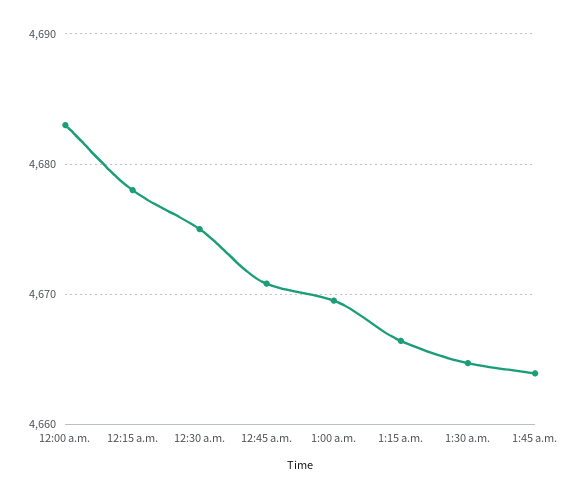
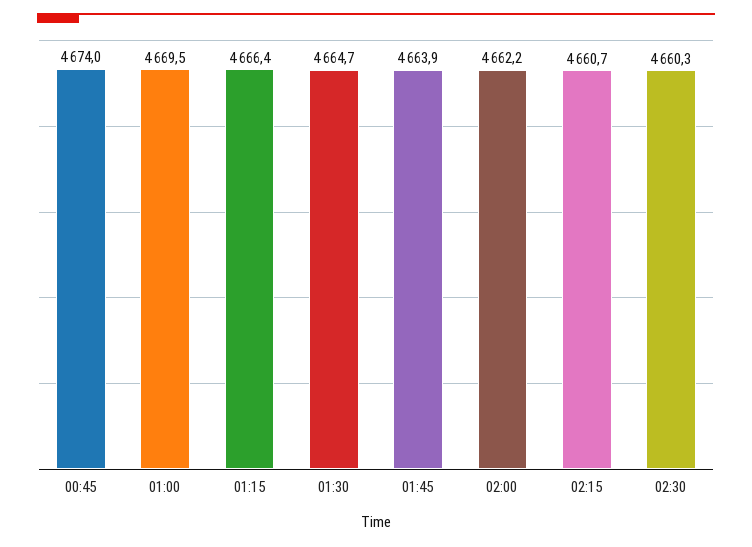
12:00 a.m.: 4683 -> none
12:15 a.m.: 4678 -> none
12:30 a.m.: 4675 -> none
12:45 a.m.: 4671 -> 4674
02:00: none -> 4662.2
02:15: none -> 4660.7
02:30: none -> 4660.3

